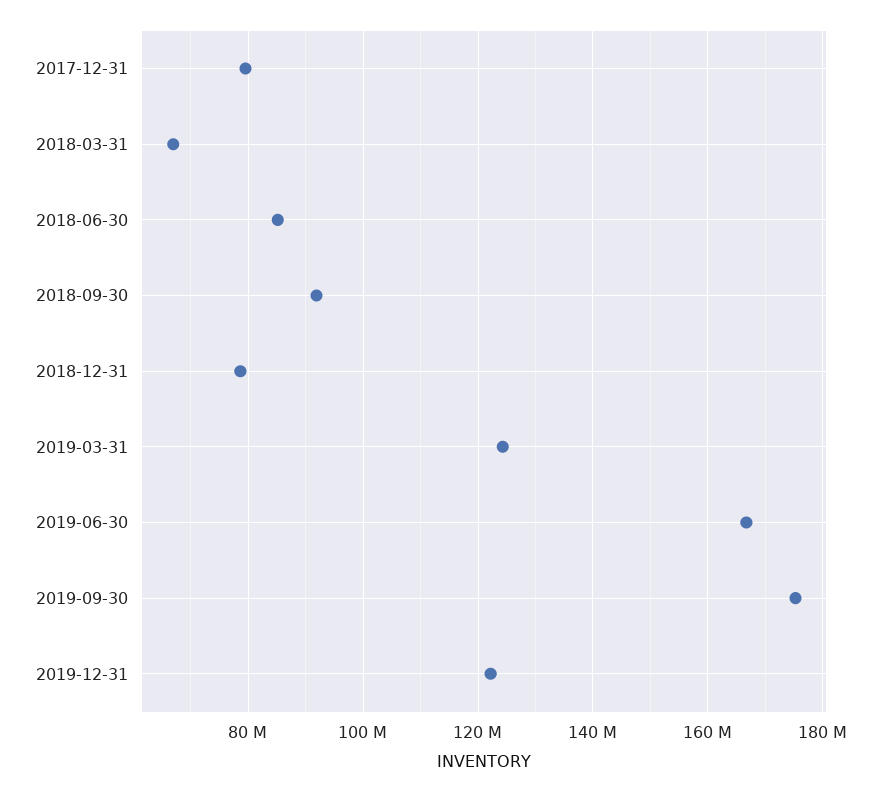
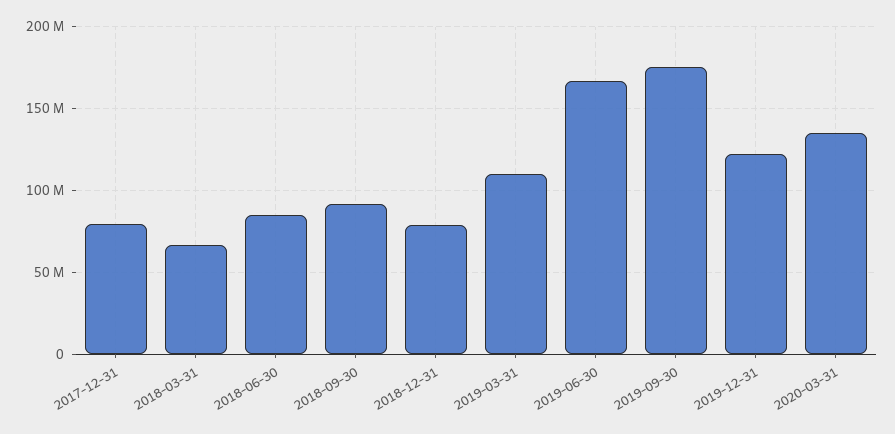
2019-03-31: 124000000 -> 110000000
2020-03-31: none -> 135000000

